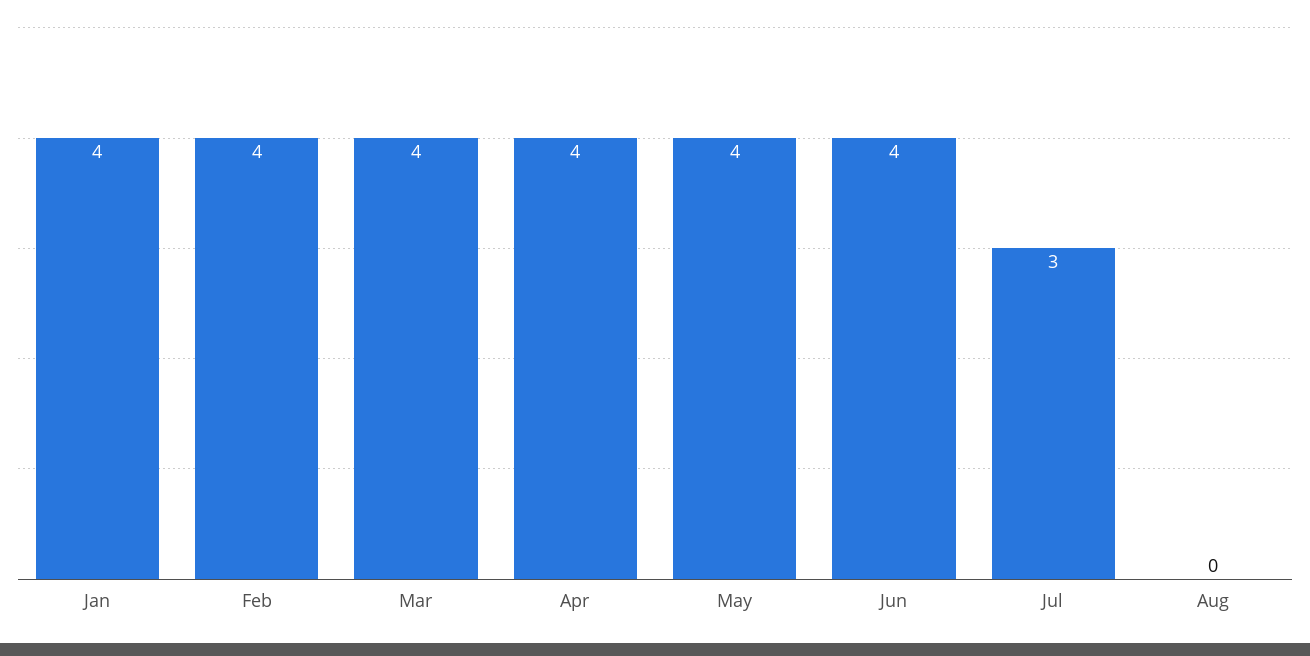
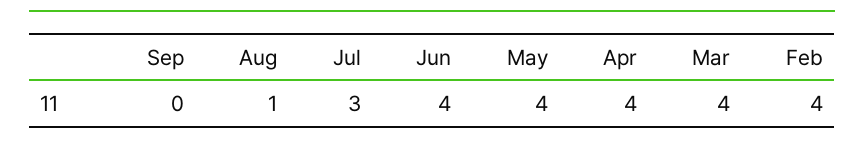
Jan: 4 -> none
Aug: 0 -> 1
Sep: none -> 0

